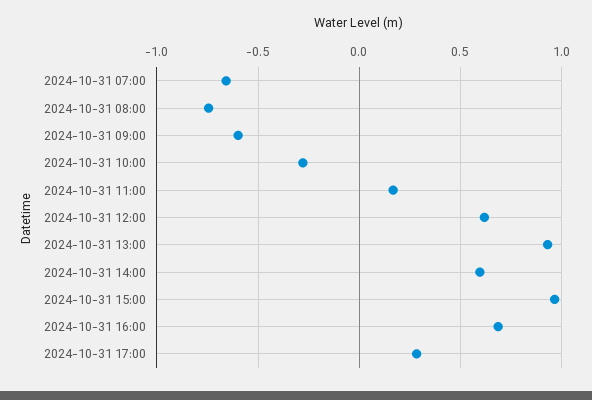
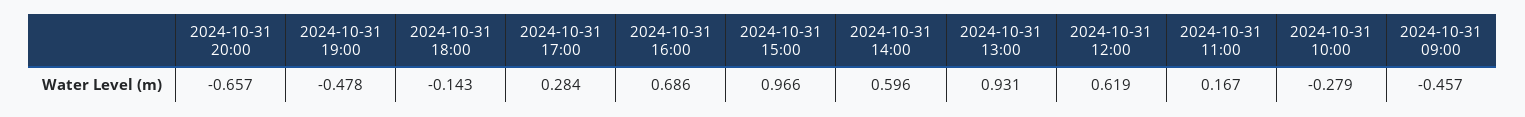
2024-10-31 07:00: -0.65 -> none
2024-10-31 08:00: -0.75 -> none
2024-10-31 09:00: -0.6 -> -0.457
2024-10-31 20:00: none -> -0.657
2024-10-31 19:00: none -> -0.478
2024-10-31 18:00: none -> -0.143

